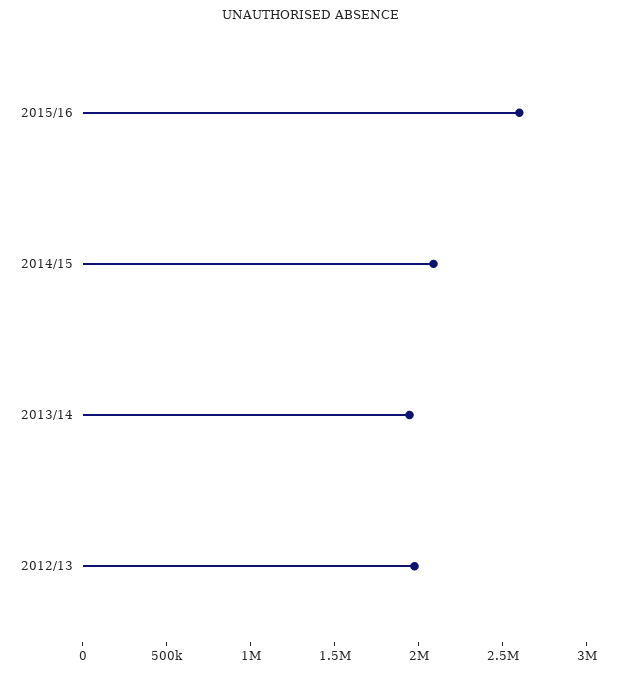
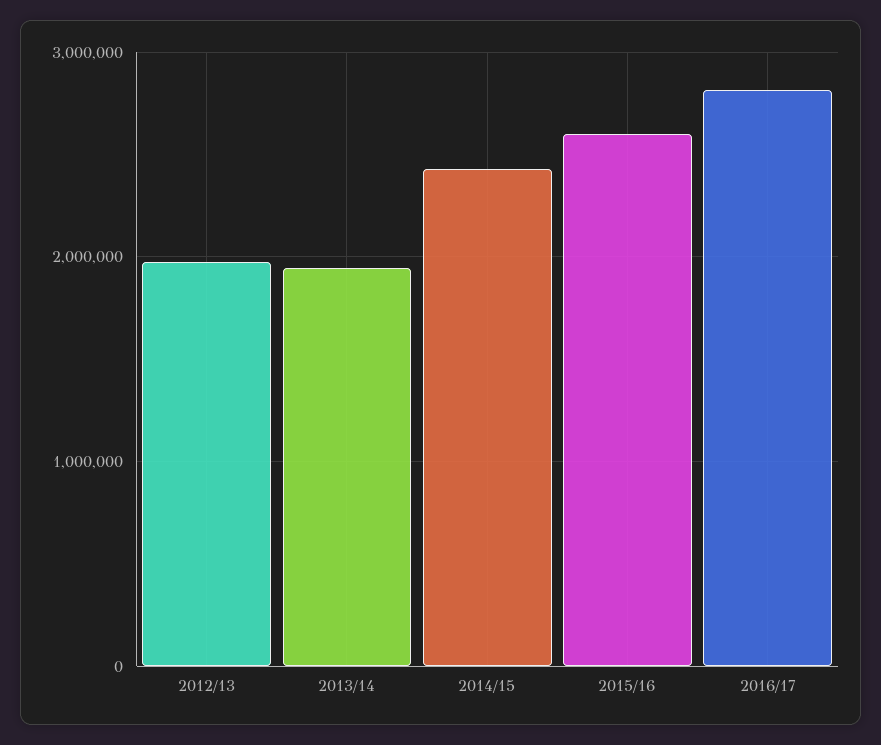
2014/15: 2100000 -> 2400000
2016/17: none -> 2800000

